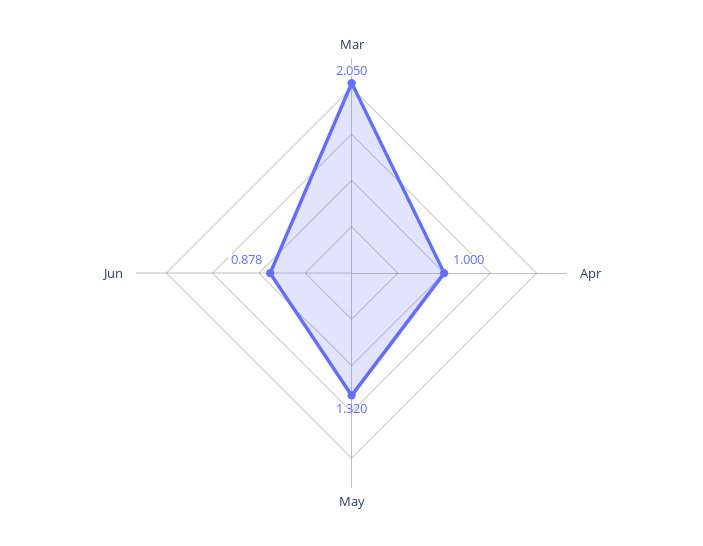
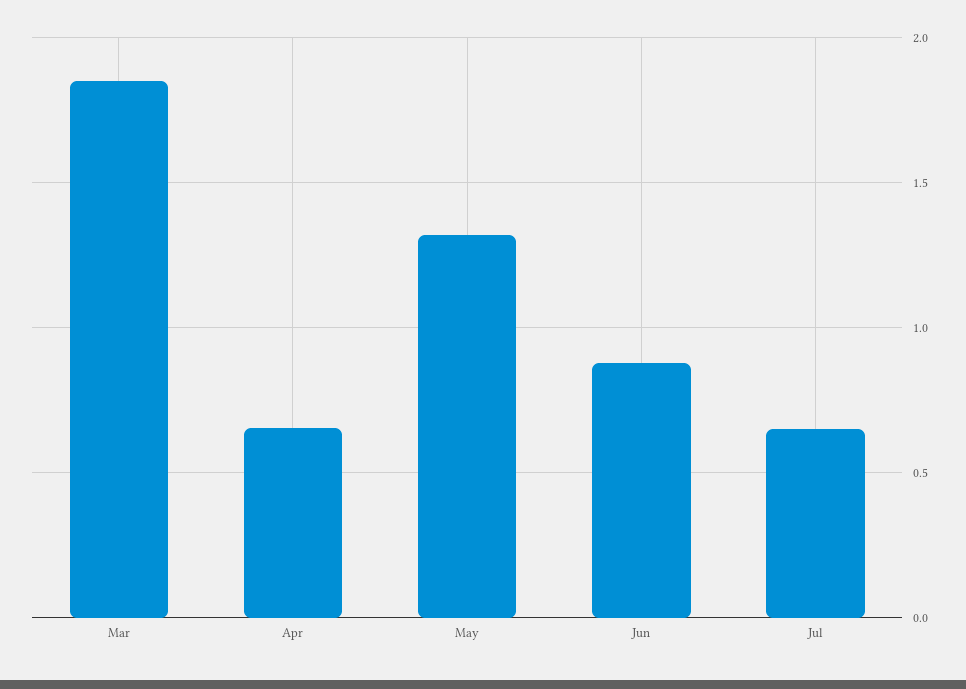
Mar: 2.05 -> 1.85
Apr: 1 -> 0.65
Jul: none -> 0.65

